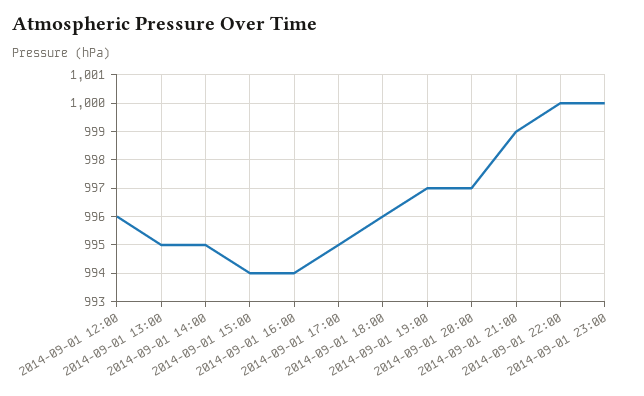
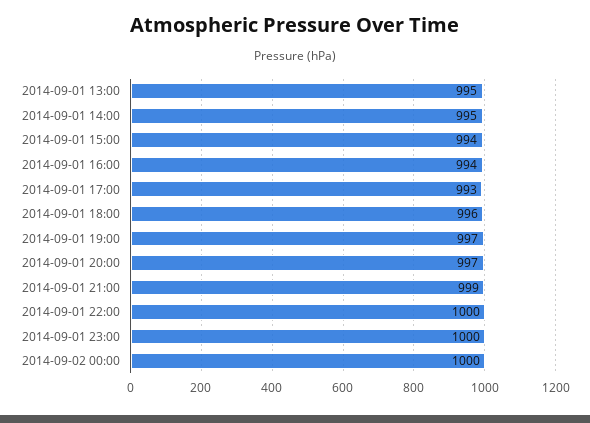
2014-09-01 12:00: 996 -> none
2014-09-01 17:00: 995 -> 993
2014-09-02 00:00: none -> 1000

